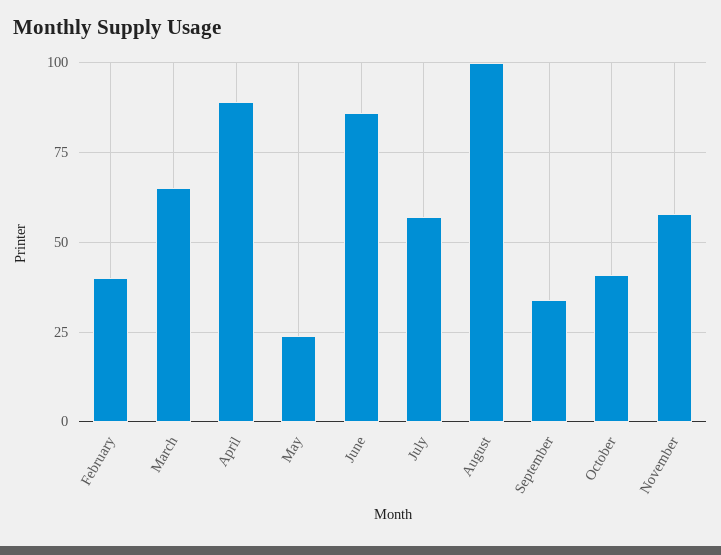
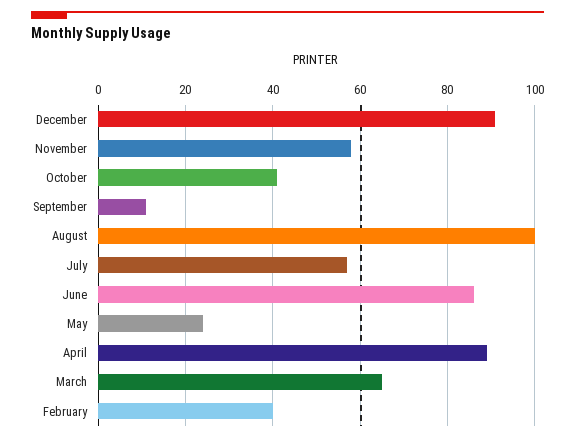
September: 35 -> 10
December: none -> 90

